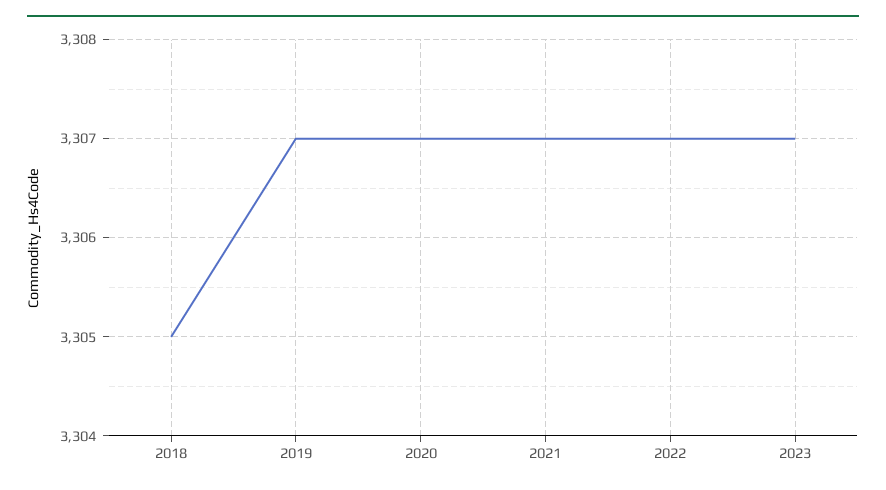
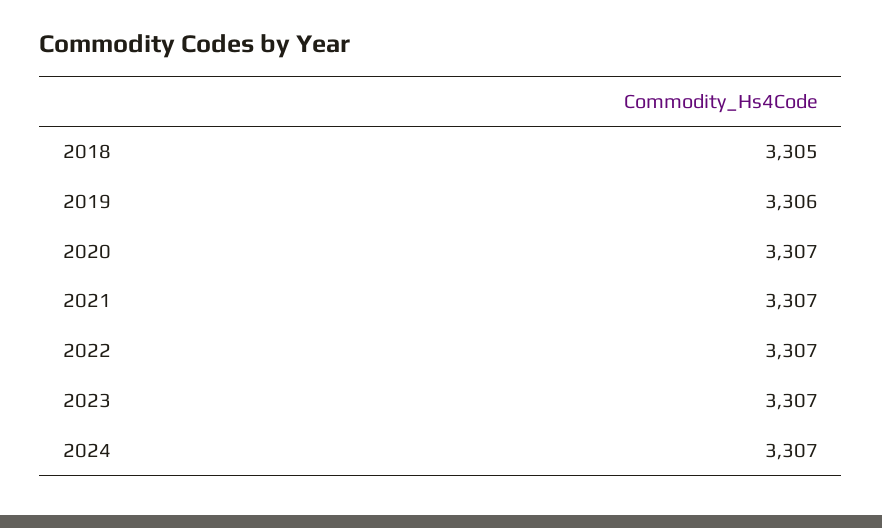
2019: 3307 -> 3306
2024: none -> 3307

